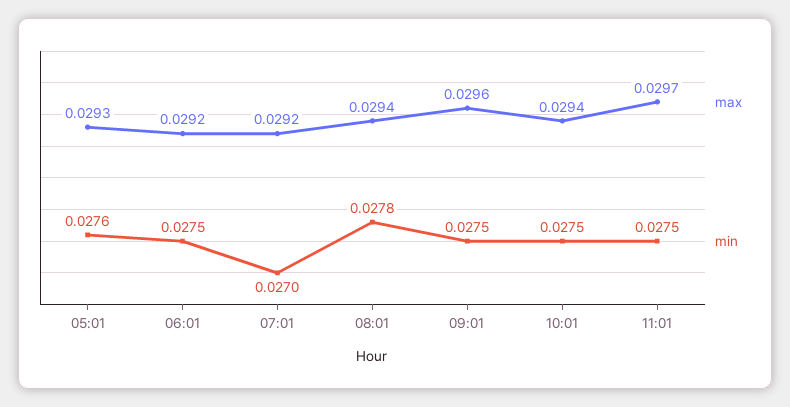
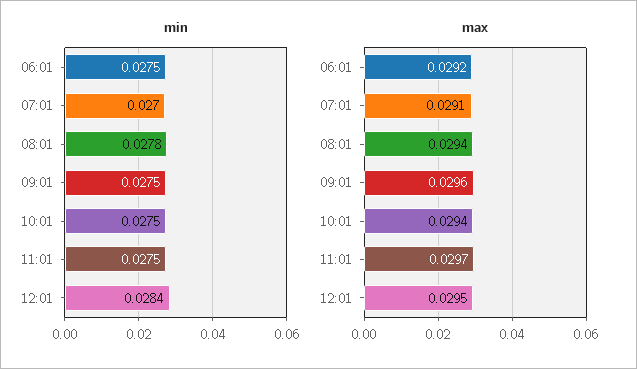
max, 05:01: 0.0293 -> none
min, 05:01: 0.0276 -> none
max, 07:01: 0.0292 -> 0.0291
min, 12:01: none -> 0.0284
max, 12:01: none -> 0.0295

